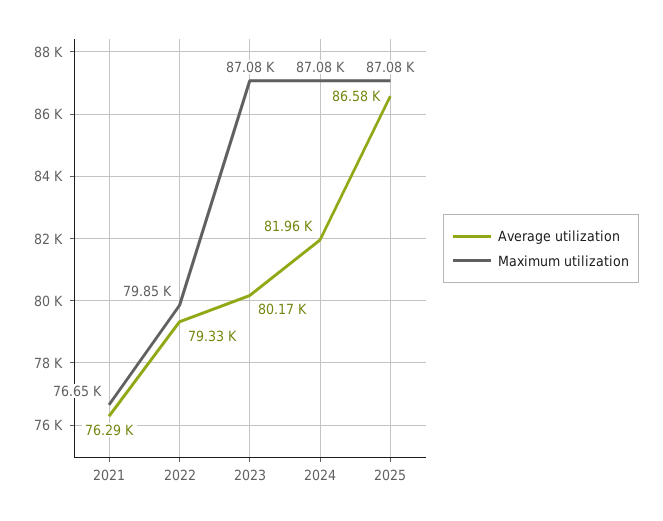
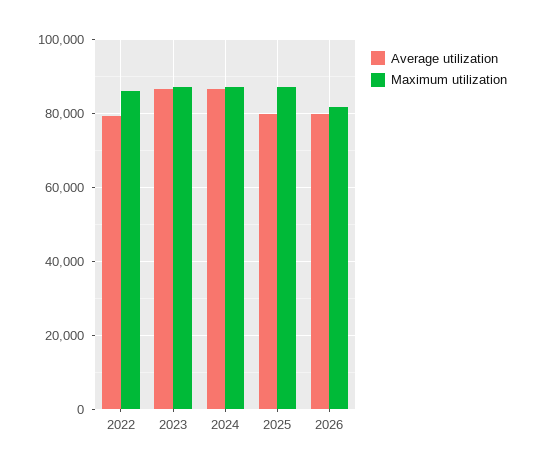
Average utilization, 2021: 76290 -> none
Maximum utilization, 2021: 76650 -> none
Maximum utilization, 2022: 79850 -> 86000
Average utilization, 2023: 80170 -> 86000
Average utilization, 2024: 81960 -> 86000
Average utilization, 2025: 86580 -> 80000
Average utilization, 2026: none -> 80000
Maximum utilization, 2026: none -> 82000

